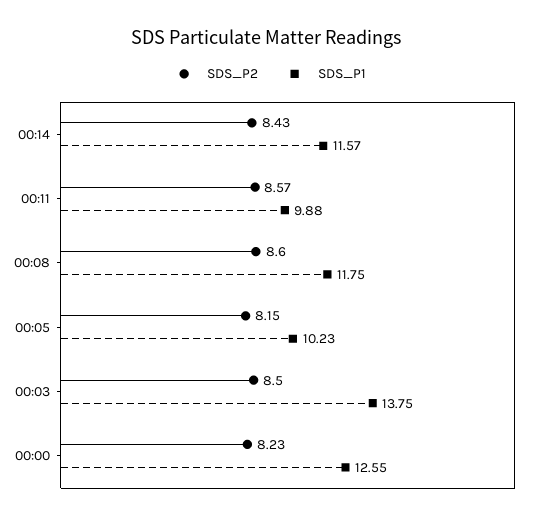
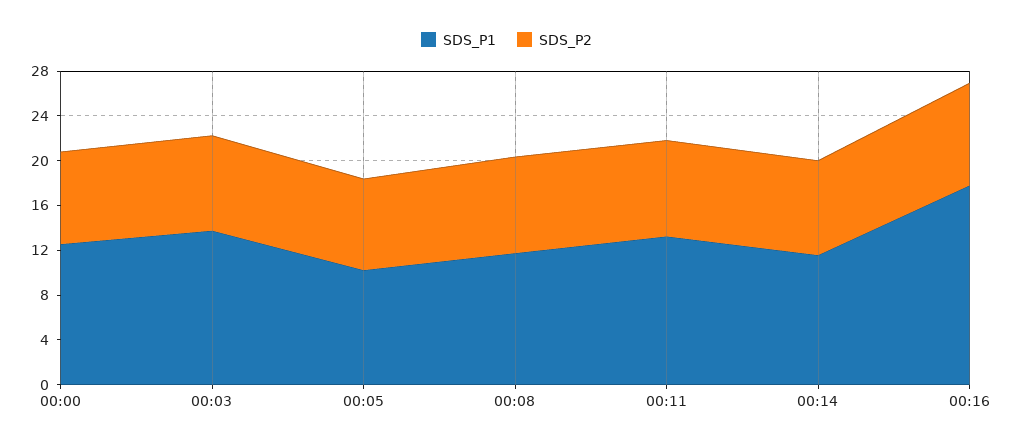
SDS_P1, 00:11: 9.88 -> 13
SDS_P1, 00:16: none -> 18
SDS_P2, 00:16: none -> 9

